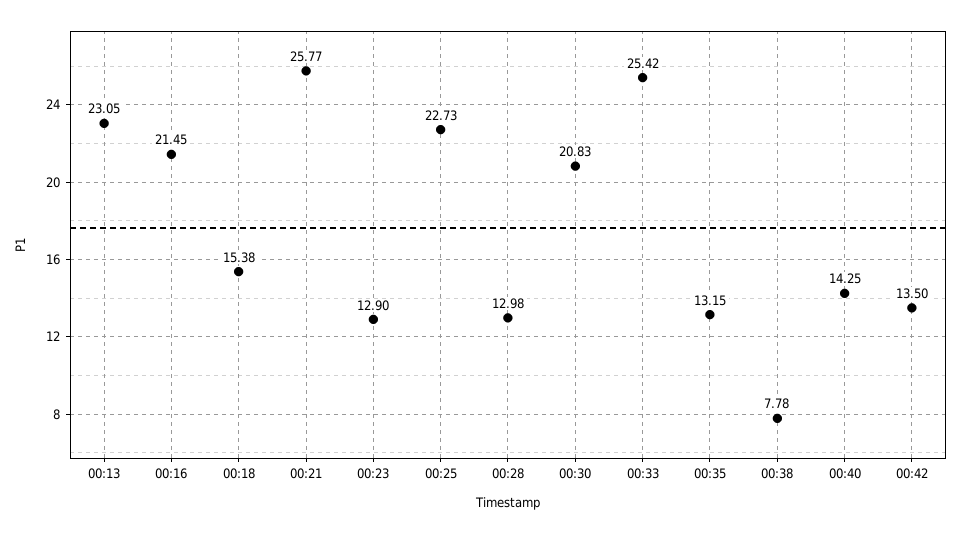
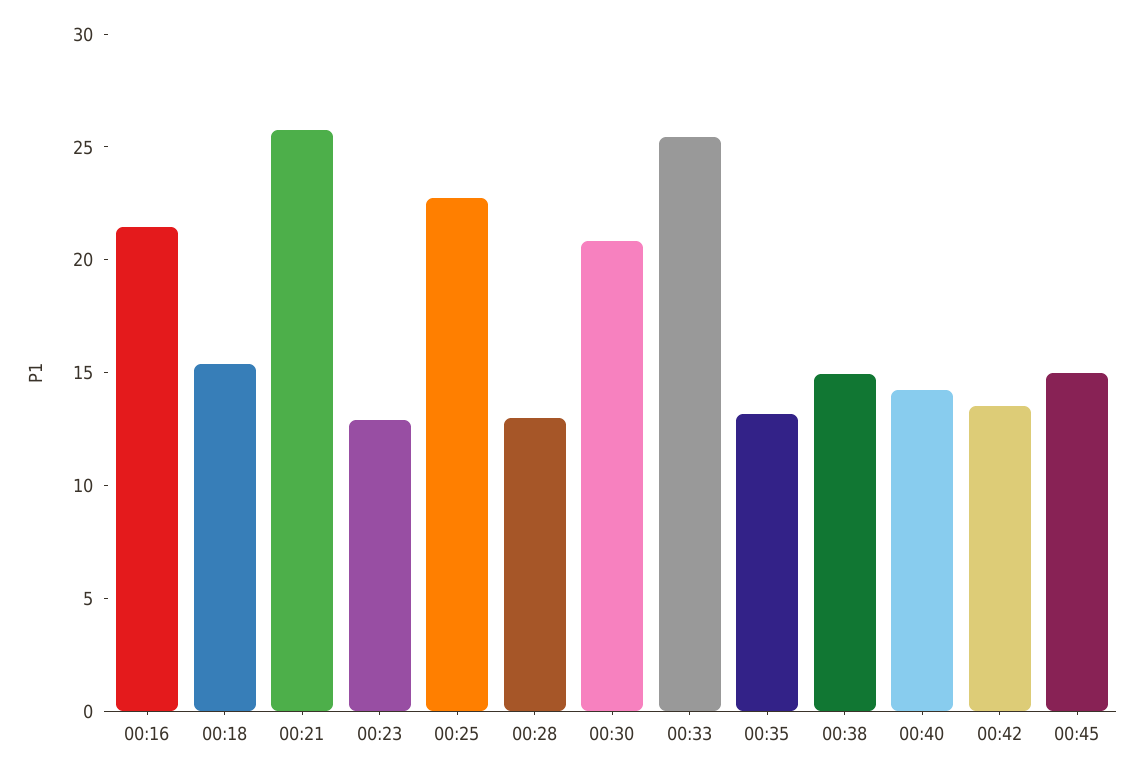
00:13: 23.05 -> none
00:38: 7.78 -> 15
00:45: none -> 15

